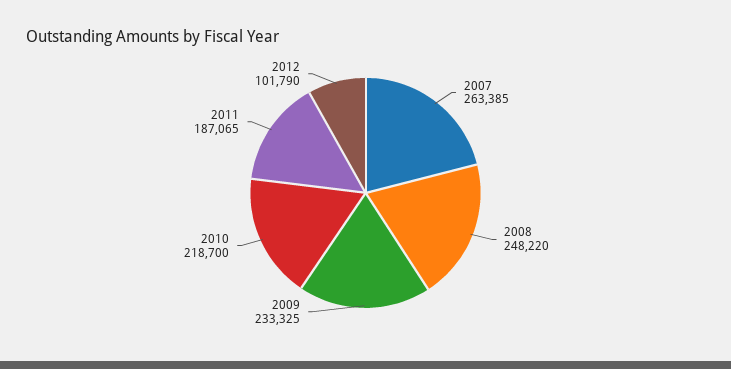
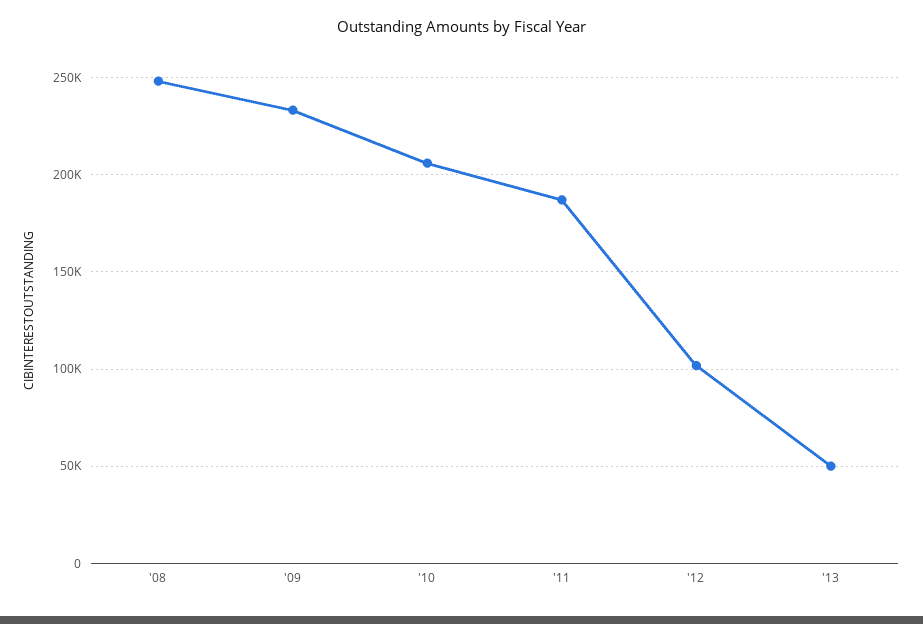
2007: 263385 -> none
2010: 218700 -> 205000
'13: none -> 50000

